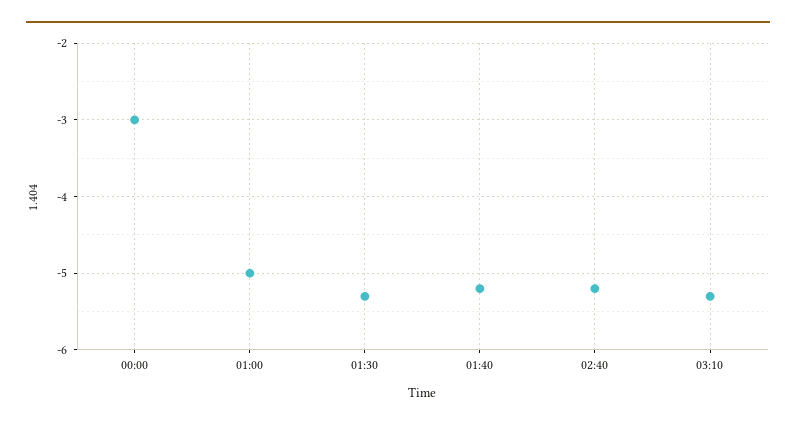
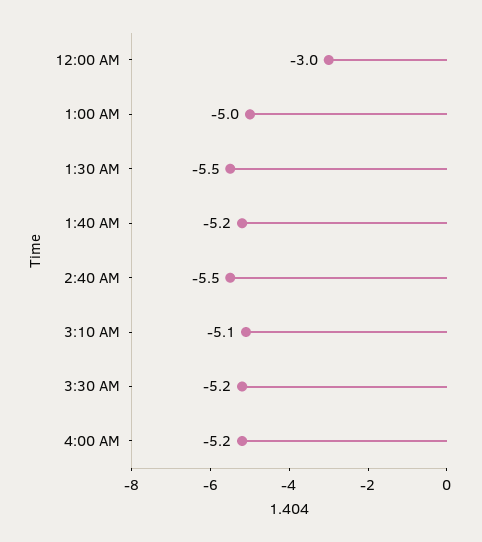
01:30: -5.3 -> -5.5
02:40: -5.2 -> -5.5
03:10: -5.3 -> -5.1
3:30 AM: none -> -5.2
4:00 AM: none -> -5.2

